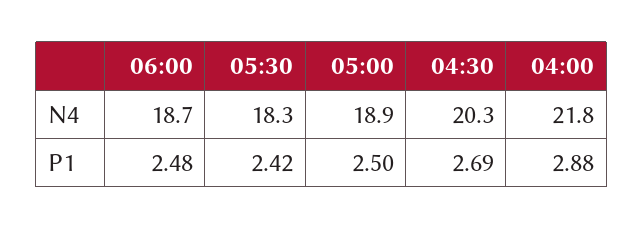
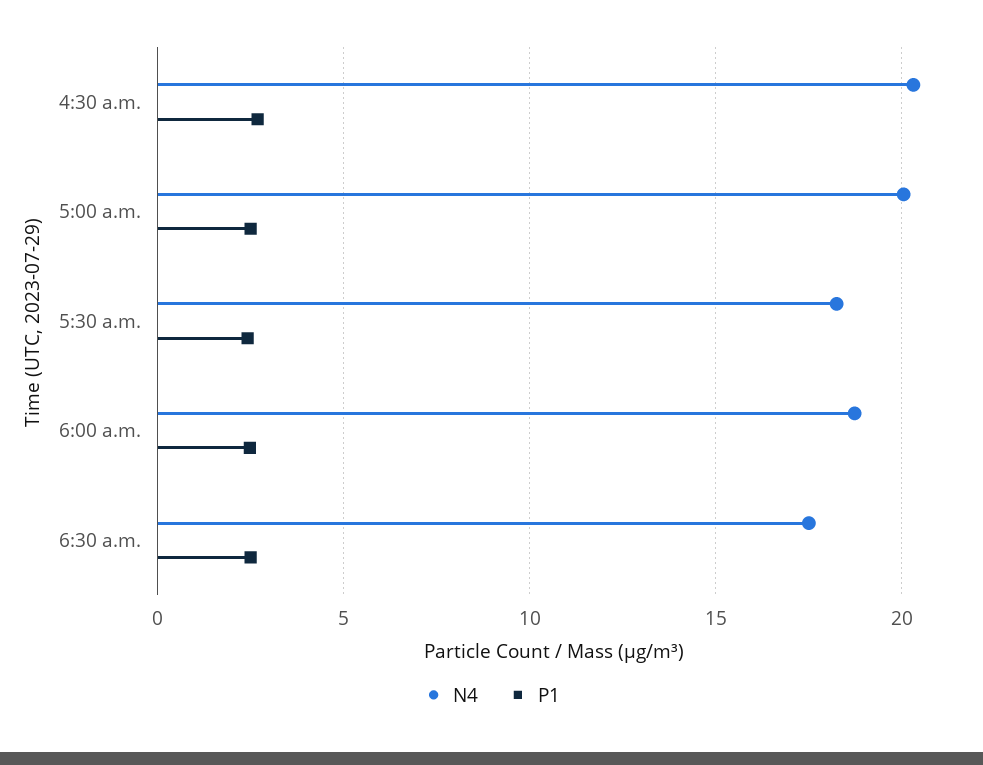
N4, 05:00: 18.9 -> 20
N4, 04:00: 21.8 -> none
P1, 04:00: 2.88 -> none
N4, 6:30 a.m.: none -> 17.5
P1, 6:30 a.m.: none -> 2.5

